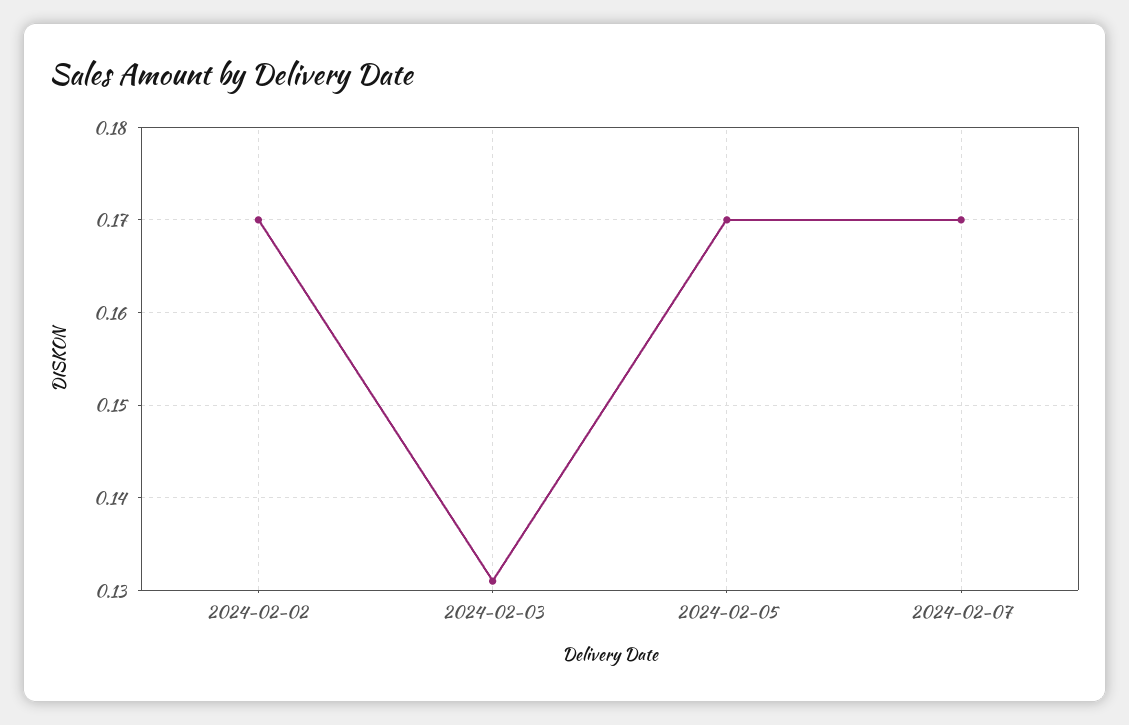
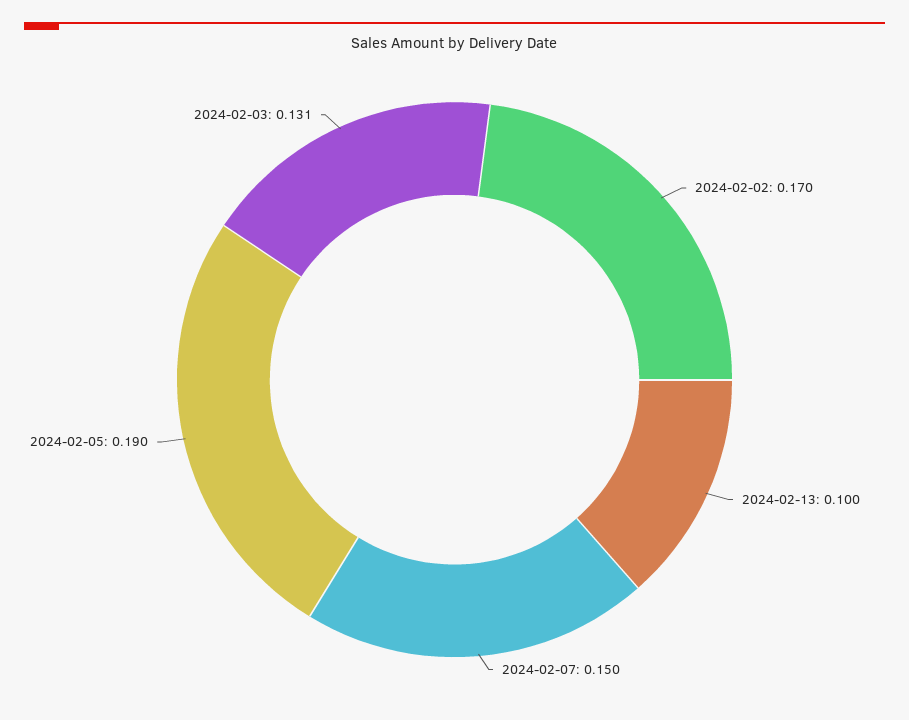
2024-02-05: 0.17 -> 0.19
2024-02-07: 0.17 -> 0.15
2024-02-13: none -> 0.1

